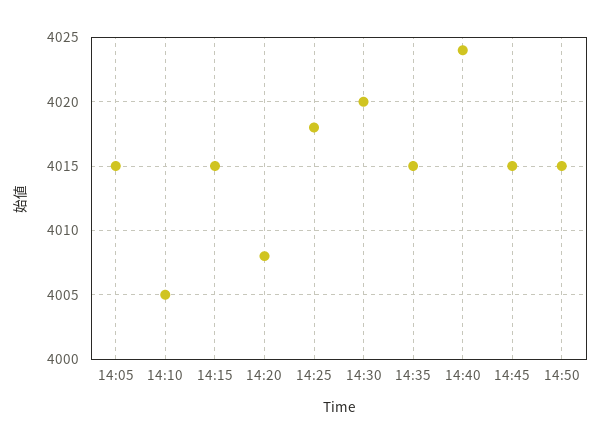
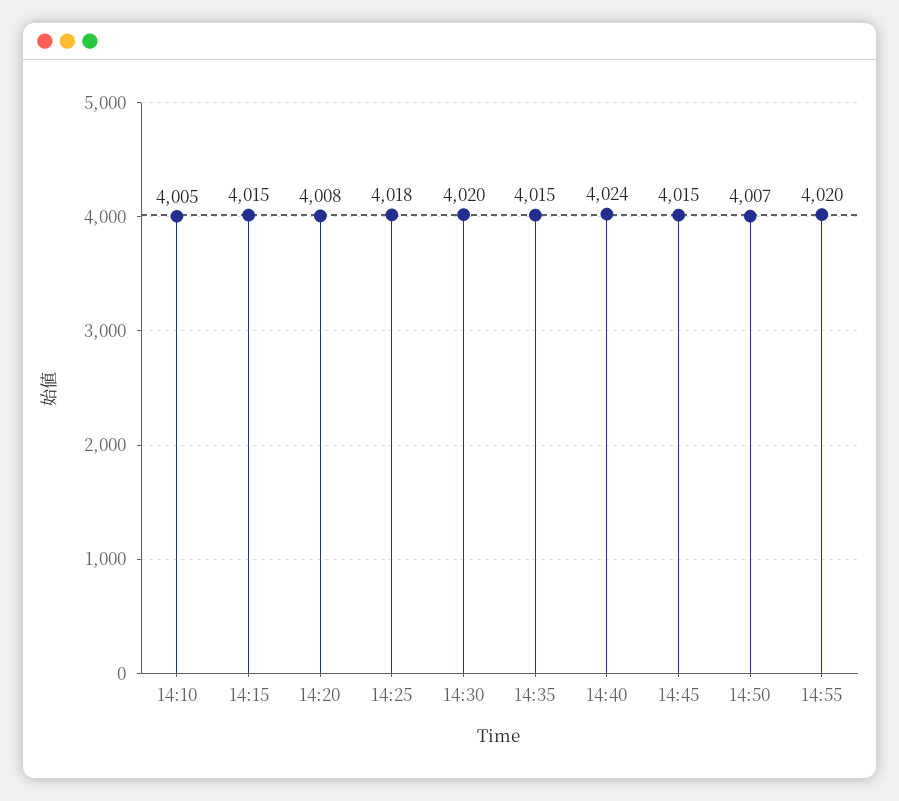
14:05: 4015 -> none
14:50: 4015 -> 4007
14:55: none -> 4020

